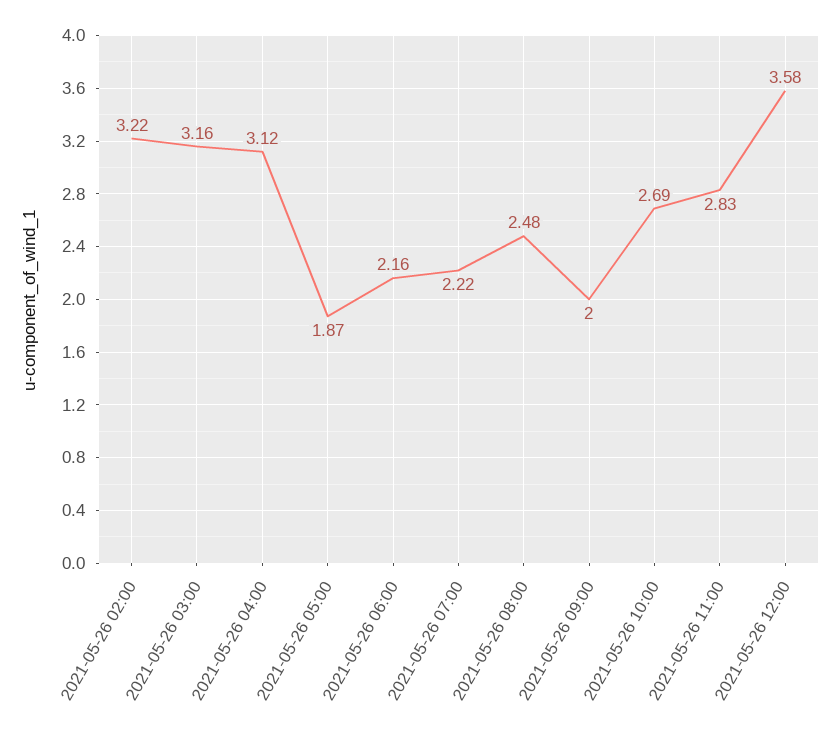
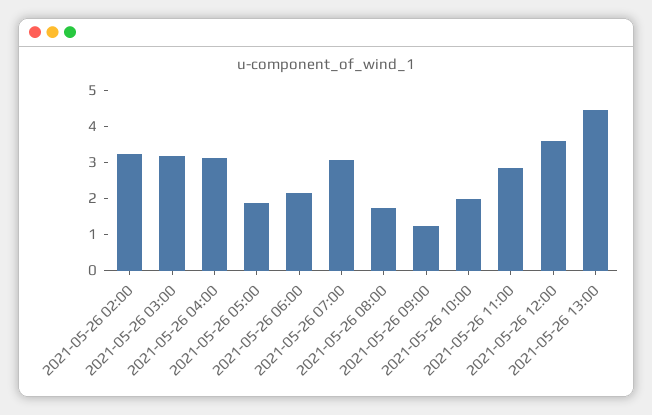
2021-05-26 07:00: 2.22 -> 3
2021-05-26 08:00: 2.48 -> 1.75
2021-05-26 09:00: 2 -> 1.25
2021-05-26 10:00: 2.69 -> 2
2021-05-26 13:00: none -> 4.5

